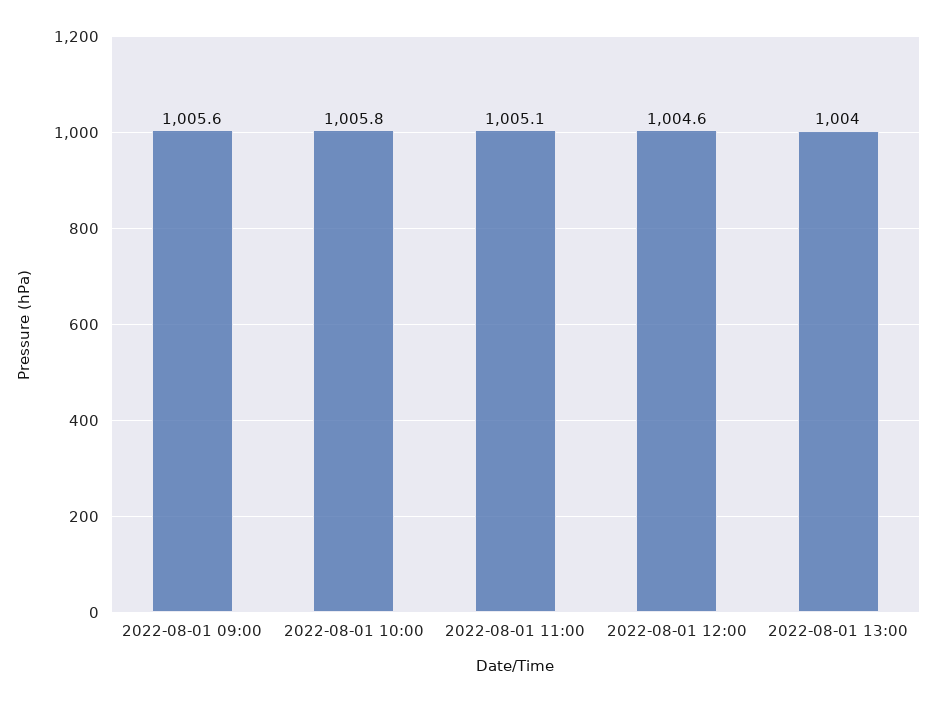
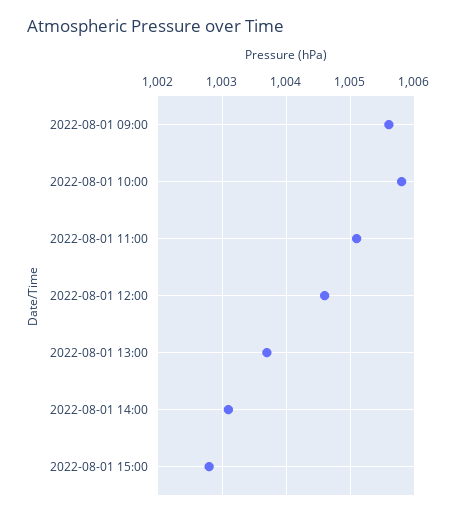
2022-08-01 13:00: 1004 -> 1003.7
2022-08-01 14:00: none -> 1003.1
2022-08-01 15:00: none -> 1002.8

